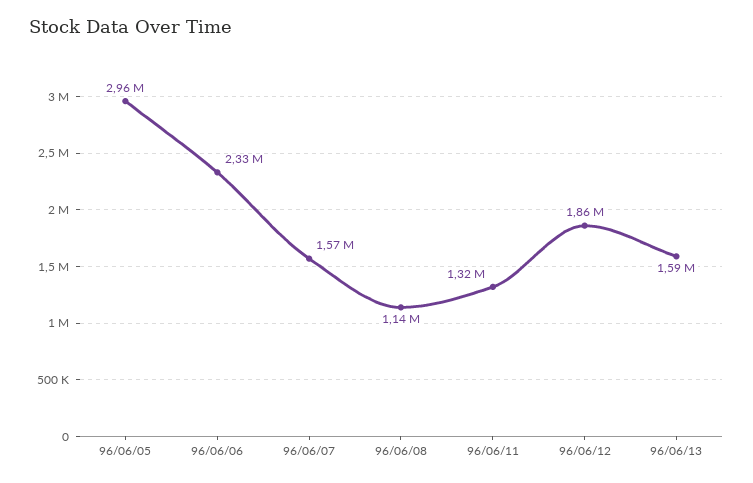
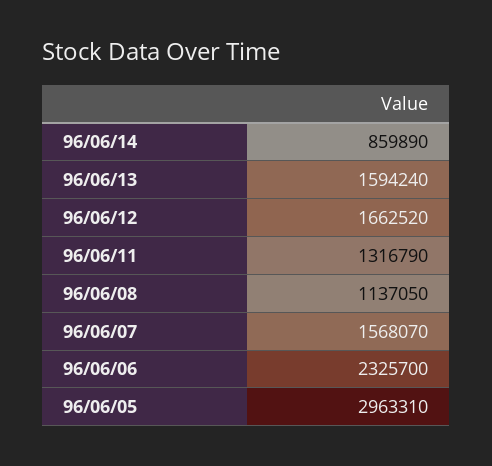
96/06/12: 1860000 -> 1662520
96/06/14: none -> 859890

